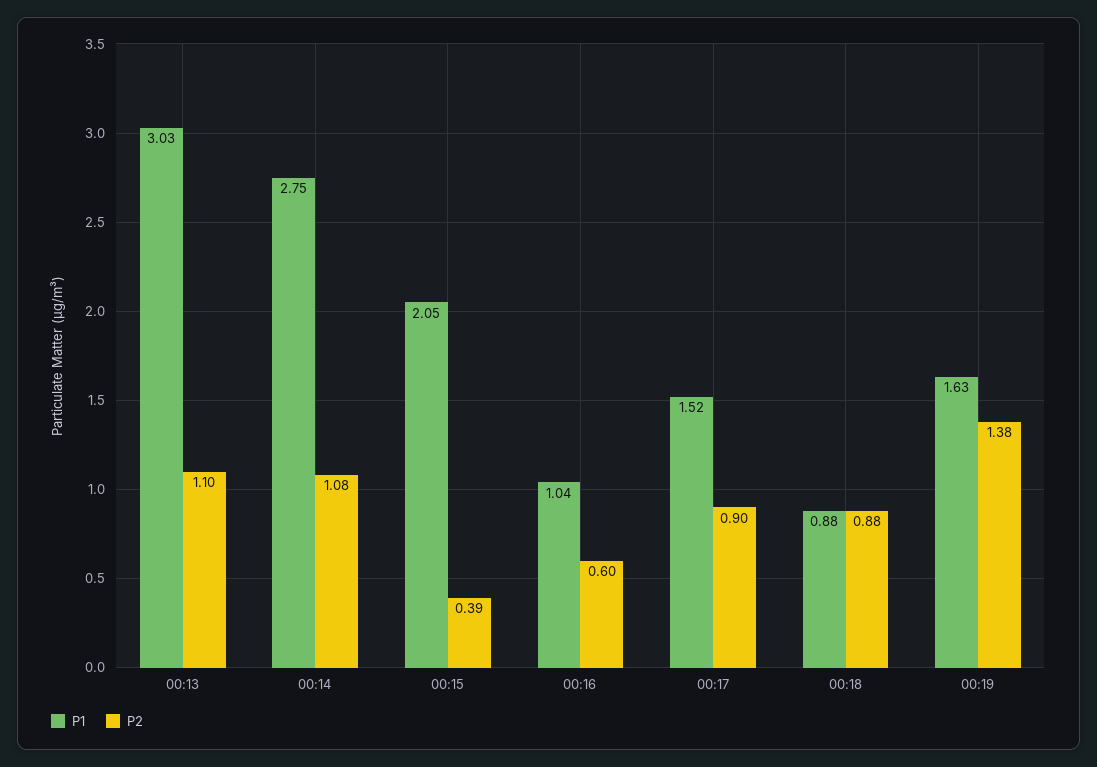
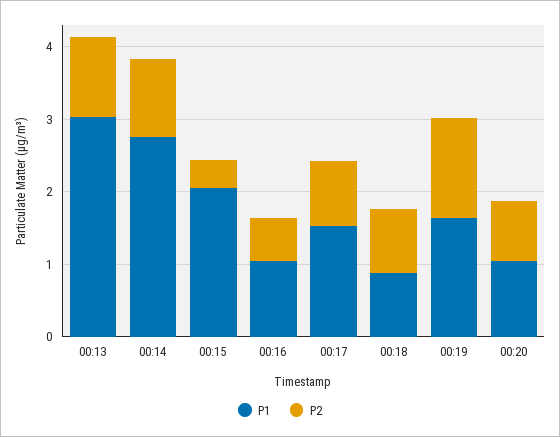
P1, 00:20: none -> 1
P2, 00:20: none -> 0.8

